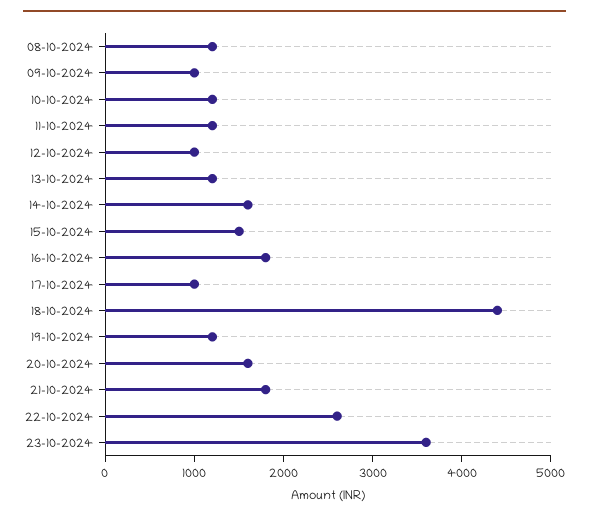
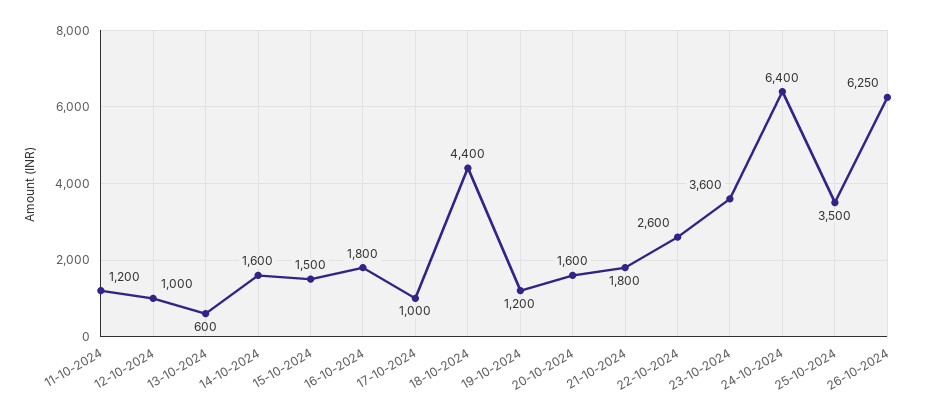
08-10-2024: 1200 -> none
09-10-2024: 1000 -> none
10-10-2024: 1200 -> none
13-10-2024: 1200 -> 600
24-10-2024: none -> 6400
25-10-2024: none -> 3500
26-10-2024: none -> 6250

